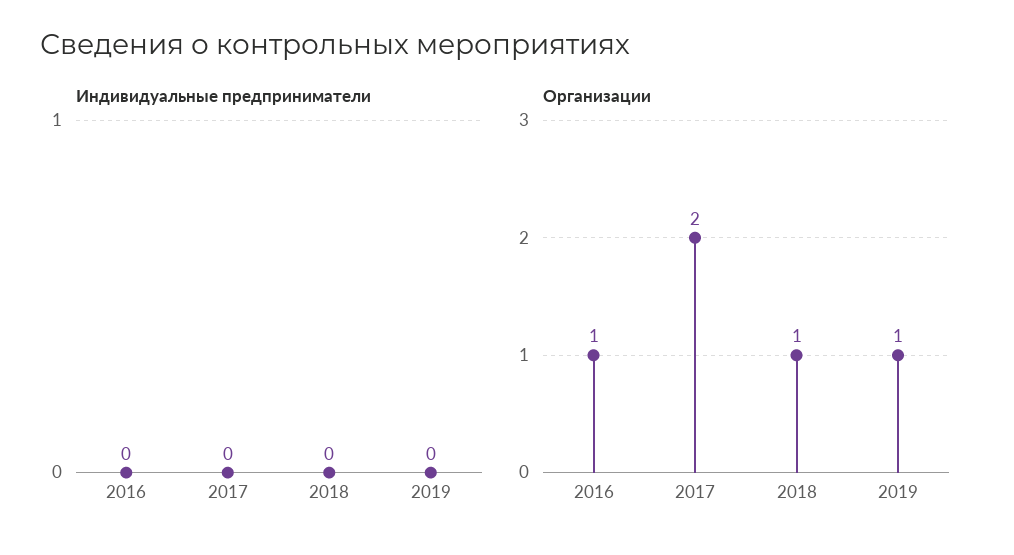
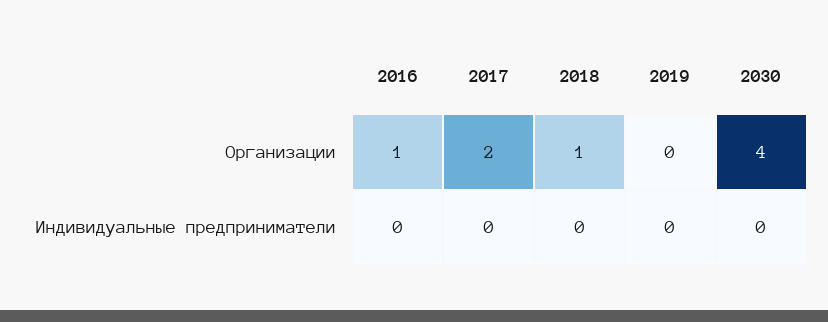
Организации, 2019: 1 -> 0
Организации, 2030: none -> 4
Индивидуальные предприниматели, 2030: none -> 0

